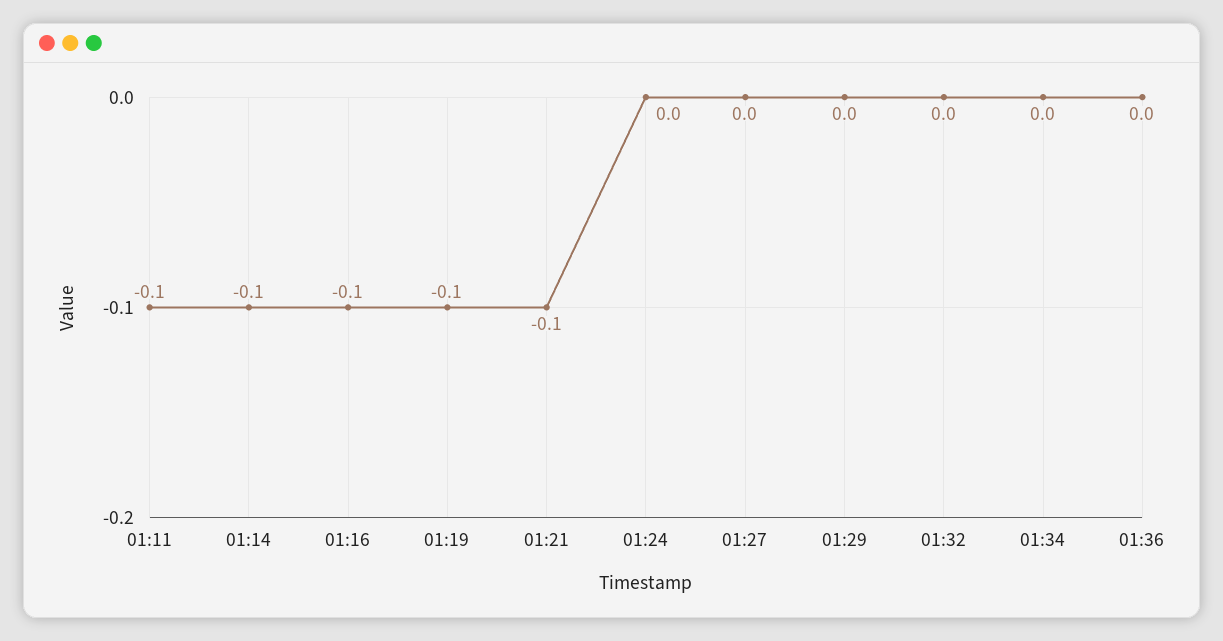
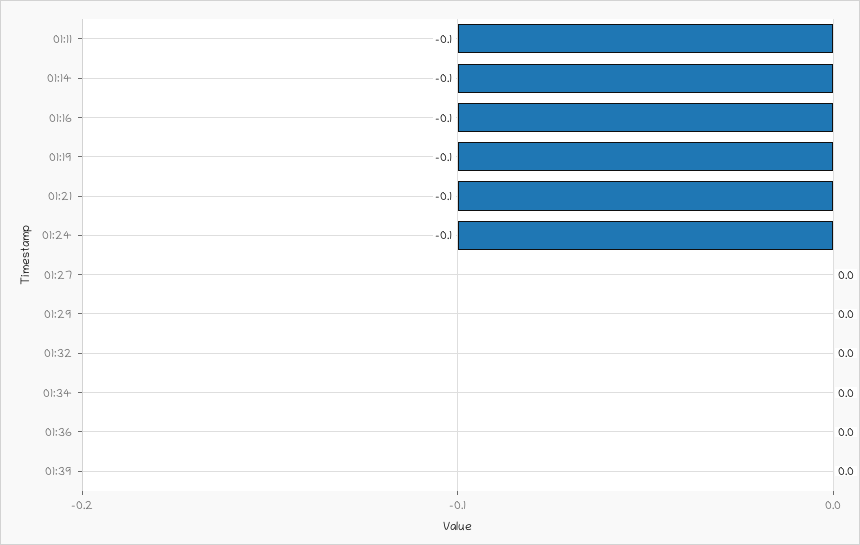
01:24: 0 -> -0.1
01:39: none -> 0

